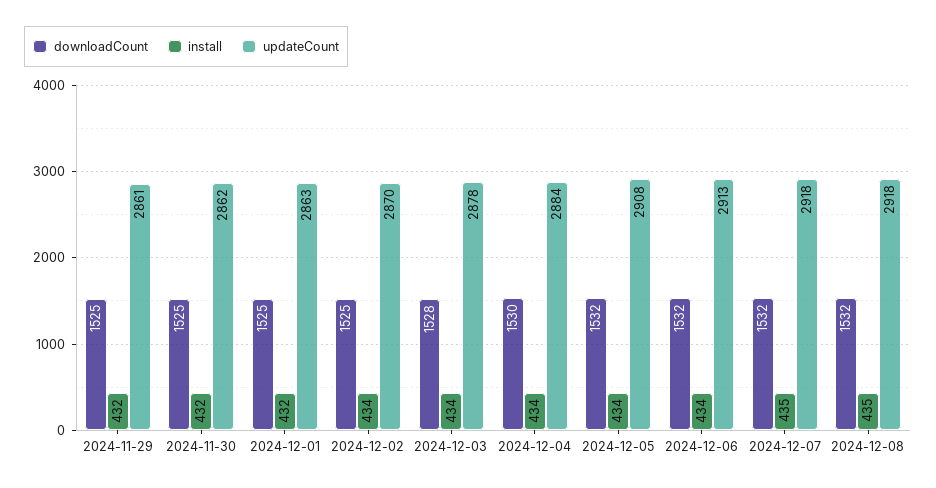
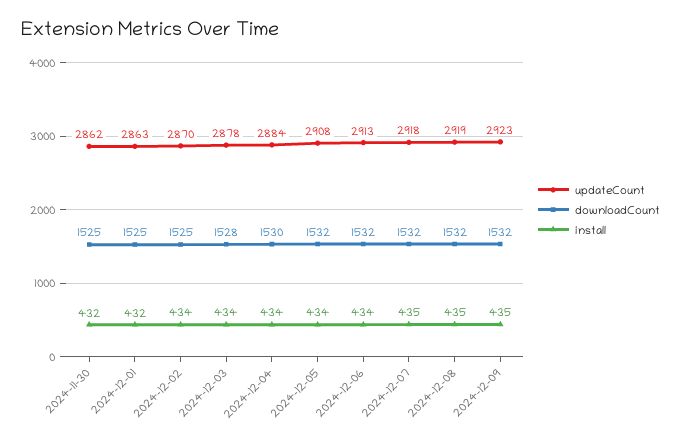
downloadCount, 2024-11-29: 1525 -> none
install, 2024-11-29: 432 -> none
updateCount, 2024-11-29: 2861 -> none
updateCount, 2024-12-08: 2918 -> 2919
updateCount, 2024-12-09: none -> 2923
downloadCount, 2024-12-09: none -> 1532
install, 2024-12-09: none -> 435

